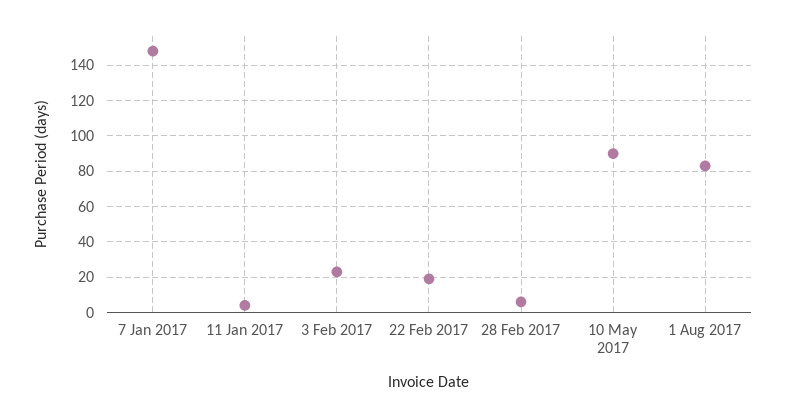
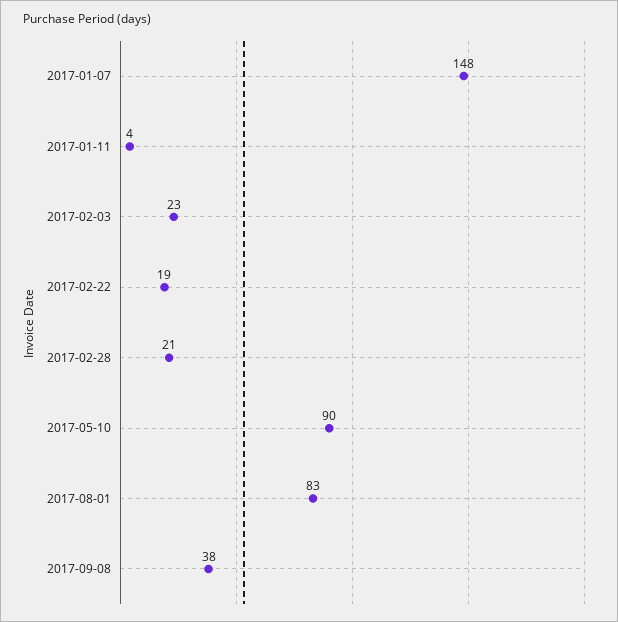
28 Feb 2017: 5 -> 21
2017-09-08: none -> 38

